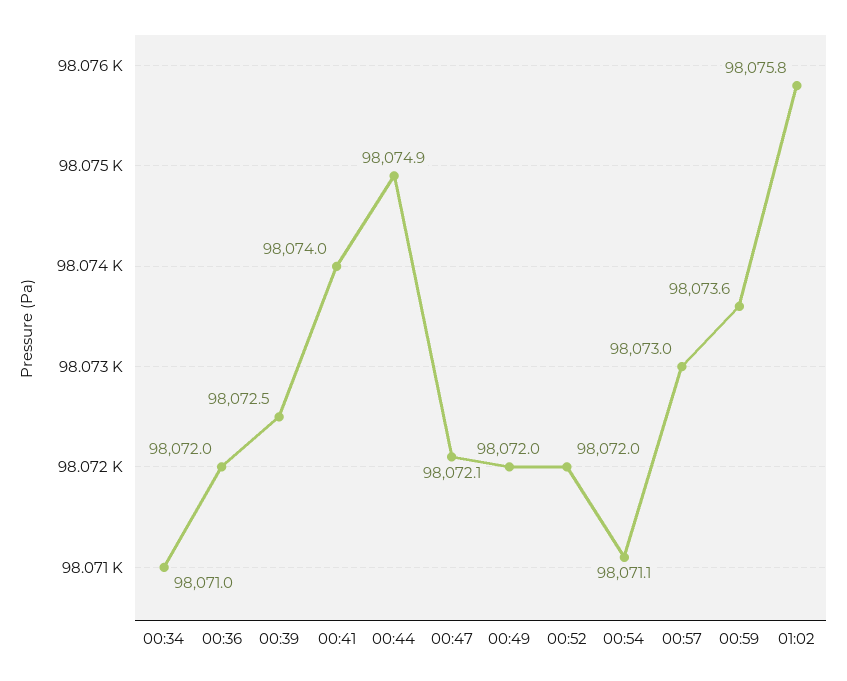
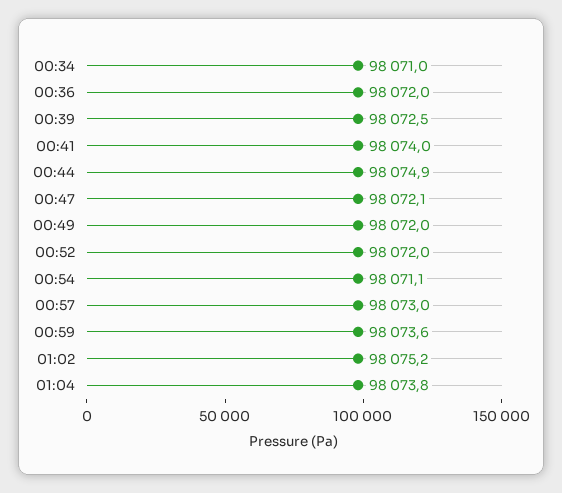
01:02: 98075.8 -> 98075.2
01:04: none -> 98073.8

